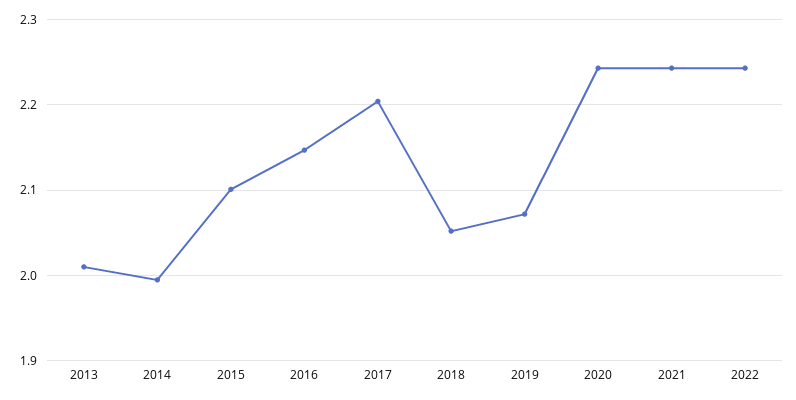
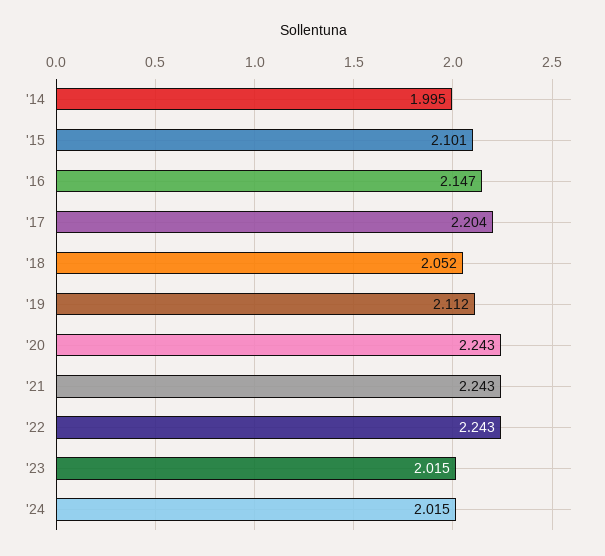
2013: 2.01 -> none
2019: 2.07 -> 2.112
'23: none -> 2.015
'24: none -> 2.015

